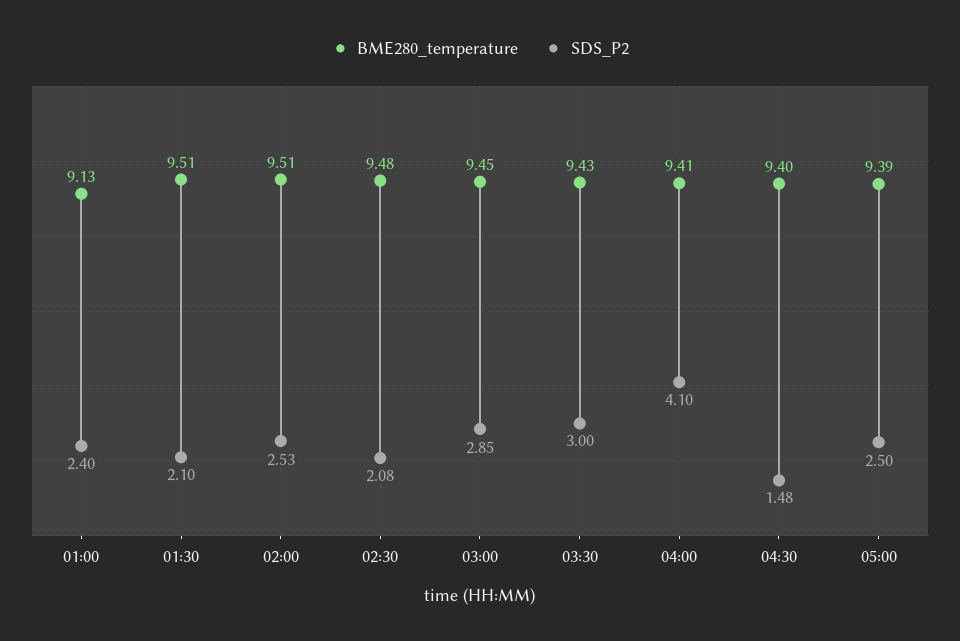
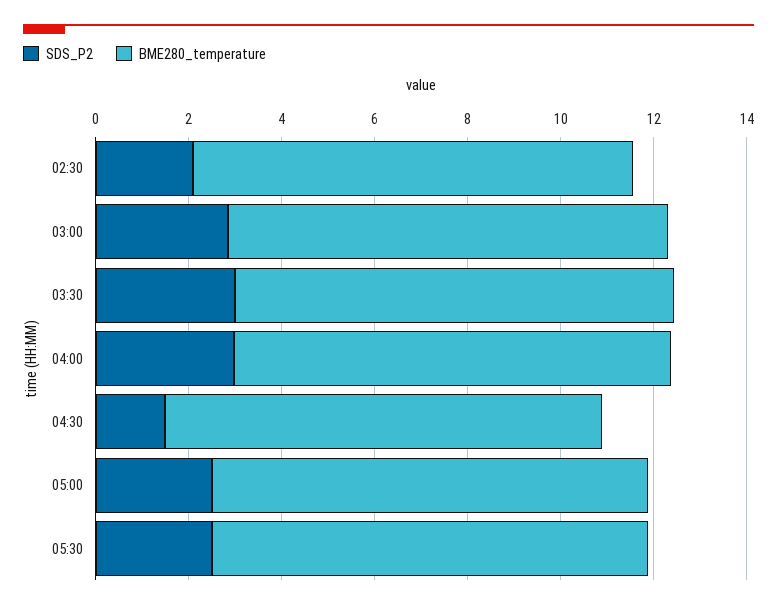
BME280_temperature, 01:00: 9.13 -> none
SDS_P2, 01:00: 2.4 -> none
BME280_temperature, 01:30: 9.51 -> none
SDS_P2, 01:30: 2.1 -> none
BME280_temperature, 02:00: 9.51 -> none
SDS_P2, 02:00: 2.53 -> none
SDS_P2, 04:00: 4.1 -> 3
SDS_P2, 05:30: none -> 2.5
BME280_temperature, 05:30: none -> 9.5

